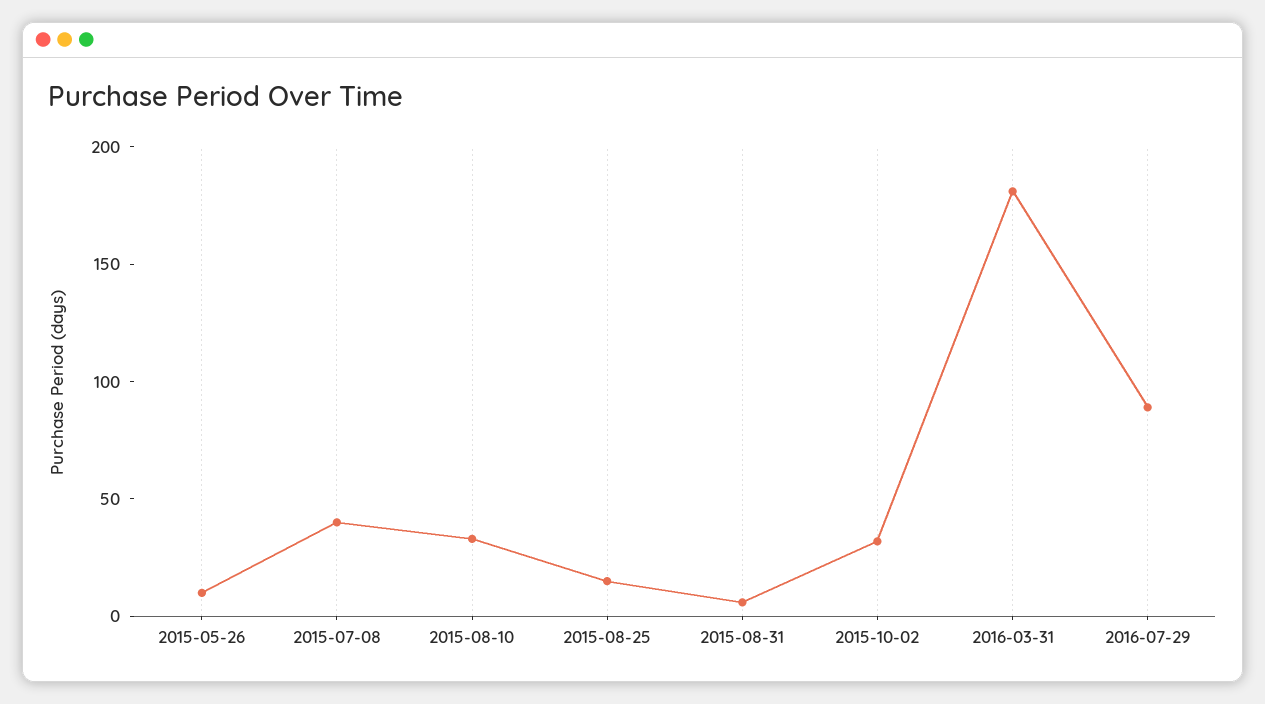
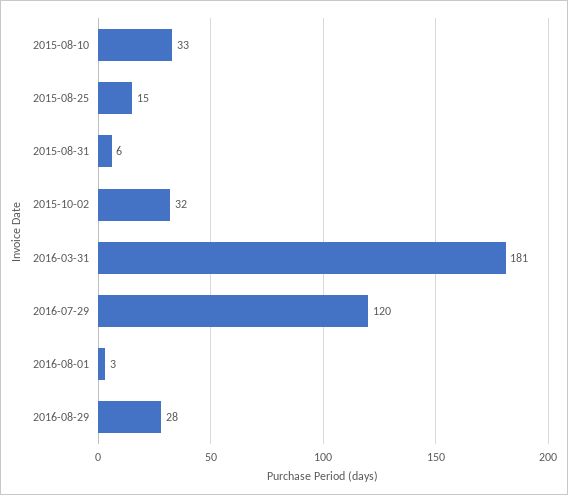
2015-05-26: 10 -> none
2015-07-08: 40 -> none
2016-07-29: 90 -> 120
2016-08-01: none -> 3
2016-08-29: none -> 28

